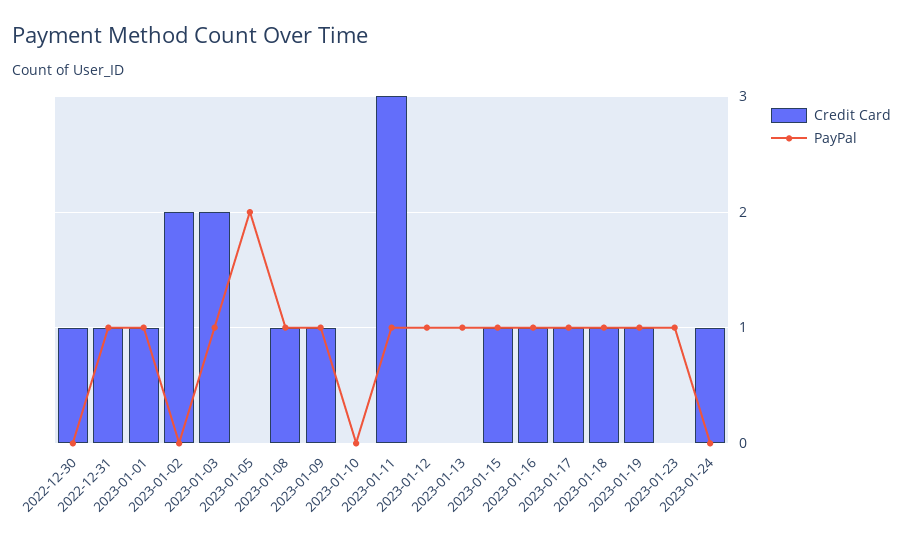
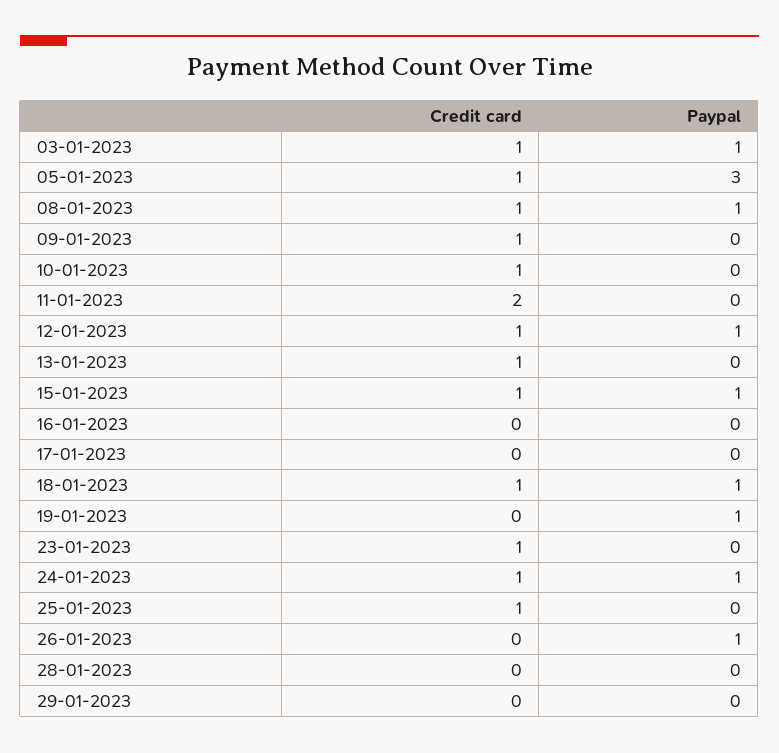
Credit Card, 2022-12-30: 1 -> none
PayPal, 2022-12-30: 0 -> none
Credit Card, 2022-12-31: 1 -> none
PayPal, 2022-12-31: 1 -> none
Credit Card, 2023-01-01: 1 -> none
PayPal, 2023-01-01: 1 -> none
Credit Card, 2023-01-02: 2 -> none
PayPal, 2023-01-02: 0 -> none
Credit Card, 2023-01-03: 2 -> 1
Credit Card, 2023-01-05: 0 -> 1
PayPal, 2023-01-05: 2 -> 3
PayPal, 2023-01-09: 1 -> 0
Credit Card, 2023-01-10: 0 -> 1
Credit Card, 2023-01-11: 3 -> 2
PayPal, 2023-01-11: 1 -> 0
Credit Card, 2023-01-12: 0 -> 1
Credit Card, 2023-01-13: 0 -> 1
PayPal, 2023-01-13: 1 -> 0
Credit Card, 2023-01-16: 1 -> 0
PayPal, 2023-01-16: 1 -> 0
Credit Card, 2023-01-17: 1 -> 0
PayPal, 2023-01-17: 1 -> 0
Credit Card, 2023-01-19: 1 -> 0
Credit Card, 2023-01-23: 0 -> 1
PayPal, 2023-01-23: 1 -> 0
PayPal, 2023-01-24: 0 -> 1
Credit Card, 25-01-2023: none -> 1
PayPal, 25-01-2023: none -> 0
Credit Card, 26-01-2023: none -> 0
PayPal, 26-01-2023: none -> 1
Credit Card, 28-01-2023: none -> 0
PayPal, 28-01-2023: none -> 0
Credit Card, 29-01-2023: none -> 0
PayPal, 29-01-2023: none -> 0

